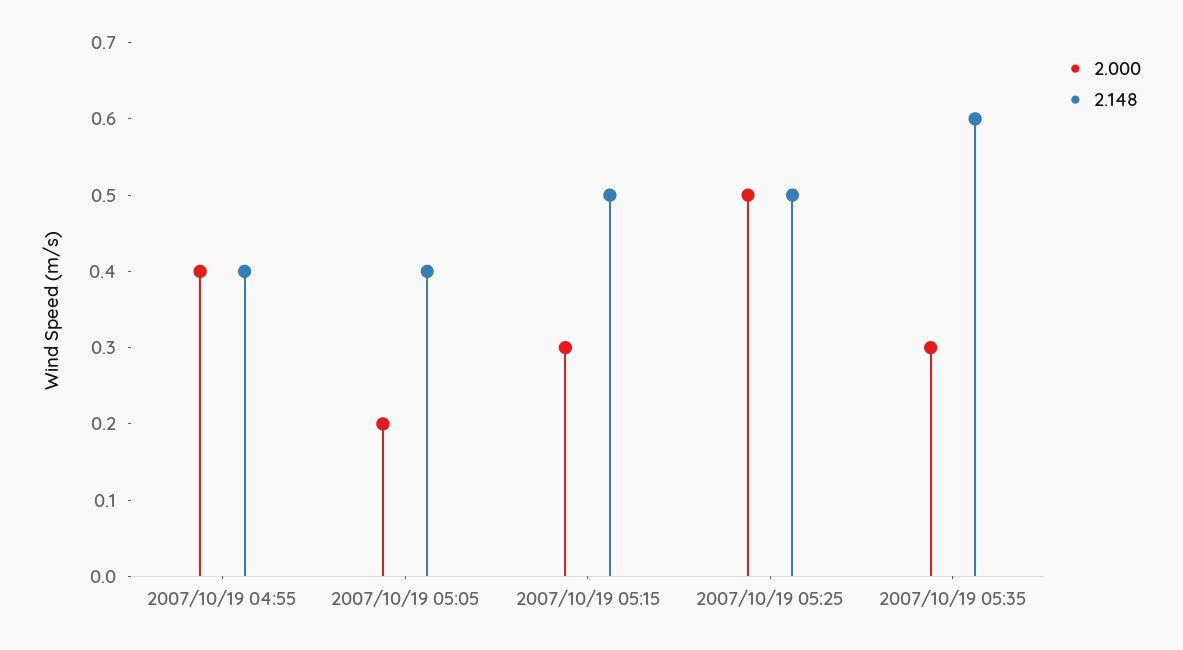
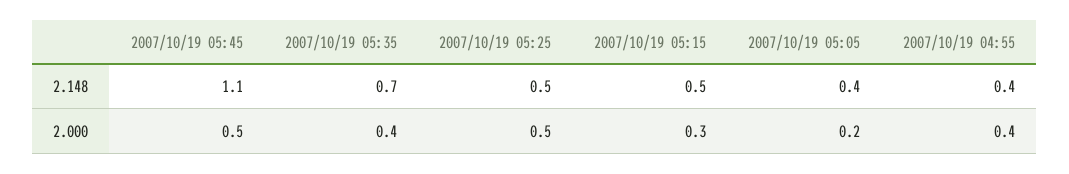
2.000, 2007/10/19 05:35: 0.3 -> 0.4
2.148, 2007/10/19 05:35: 0.6 -> 0.7
2.148, 2007/10/19 05:45: none -> 1.1
2.000, 2007/10/19 05:45: none -> 0.5

